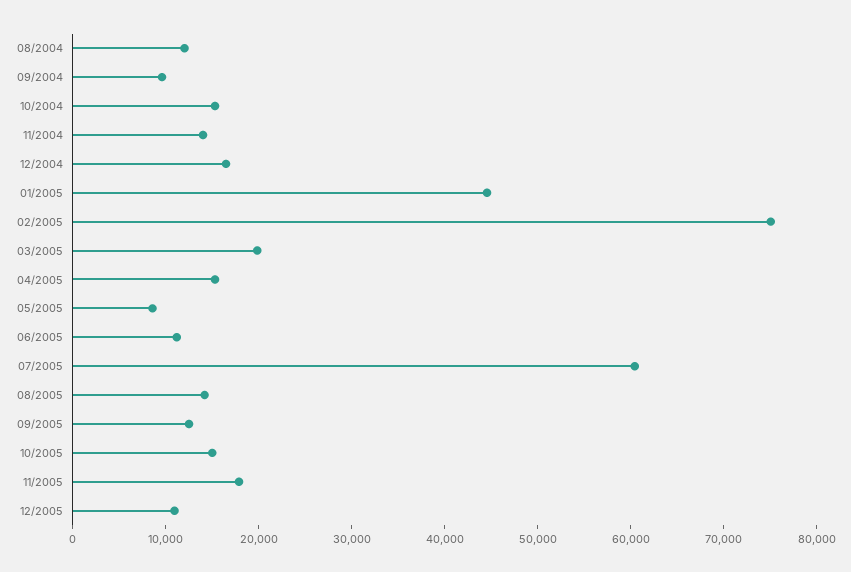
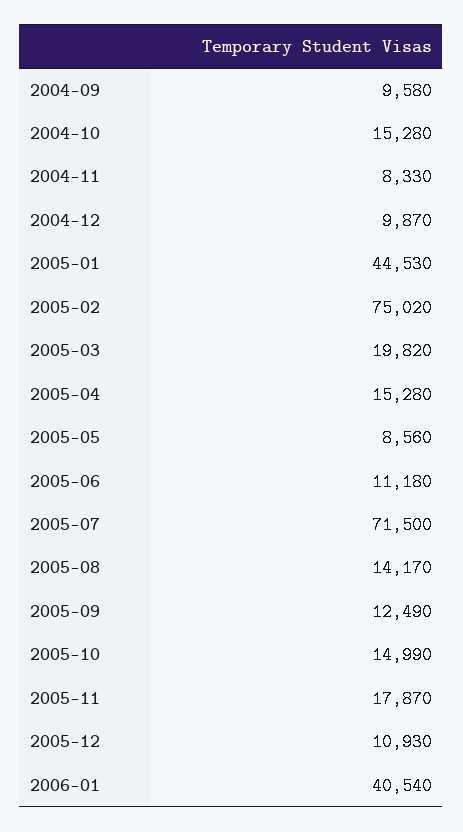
08/2004: 12000 -> none
11/2004: 14000 -> 8330
12/2004: 16000 -> 9870
07/2005: 60000 -> 71500
2006-01: none -> 40540

